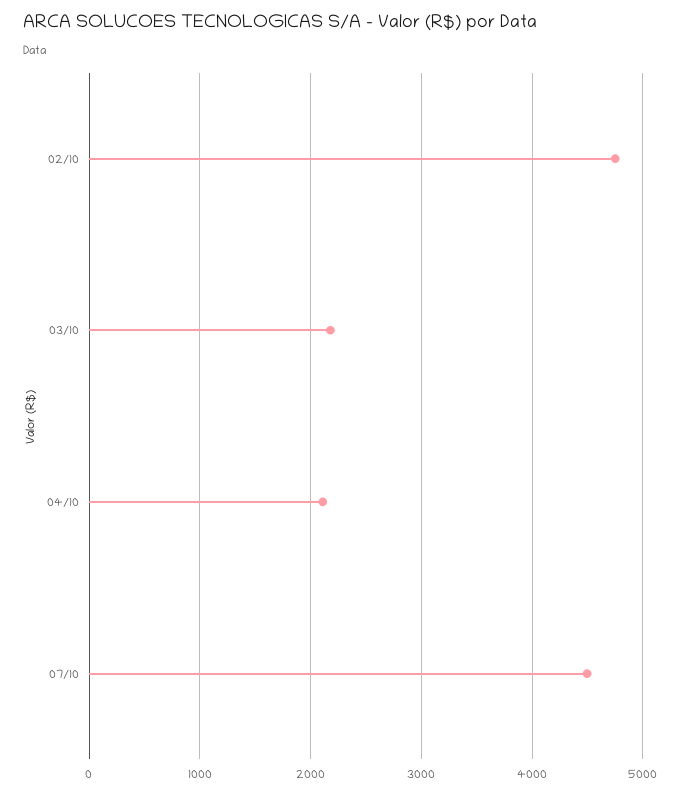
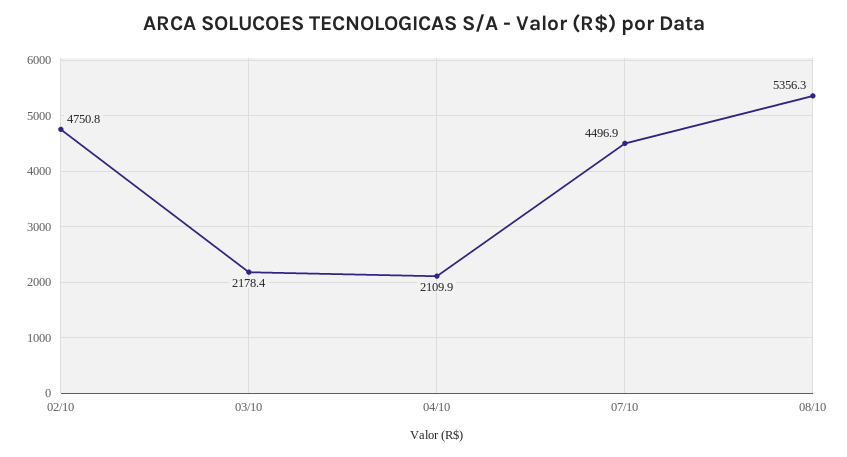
08/10: none -> 5356.3

